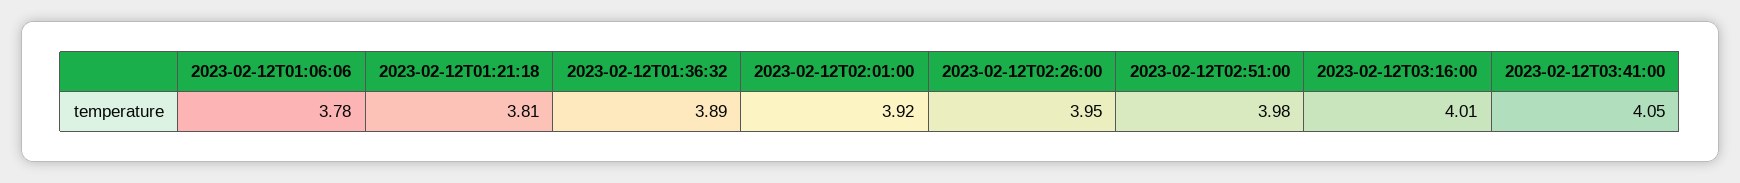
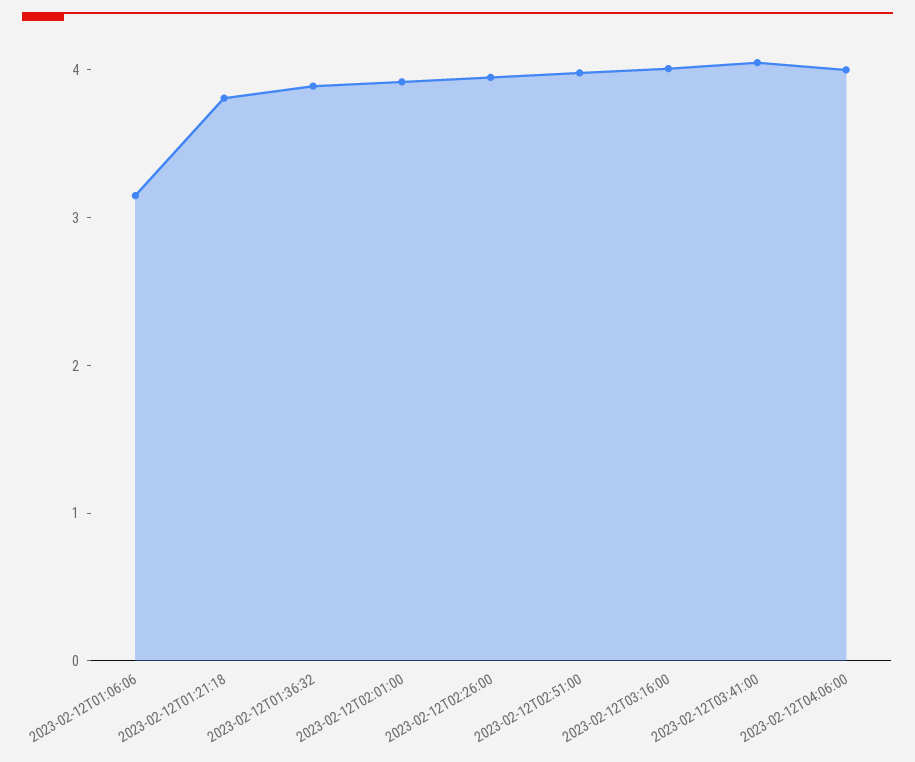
2023-02-12T01:06:06: 3.78 -> 3.2
2023-02-12T04:06:00: none -> 4

